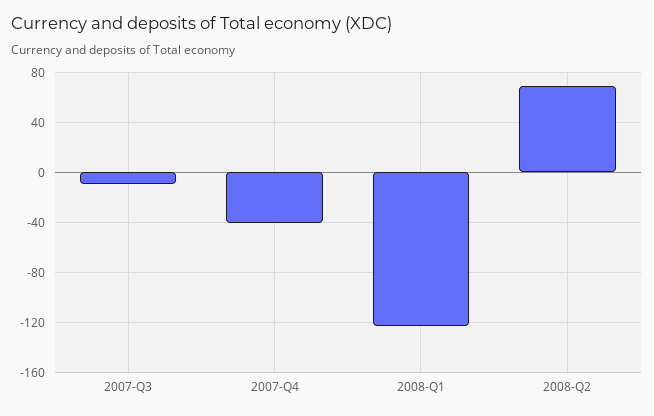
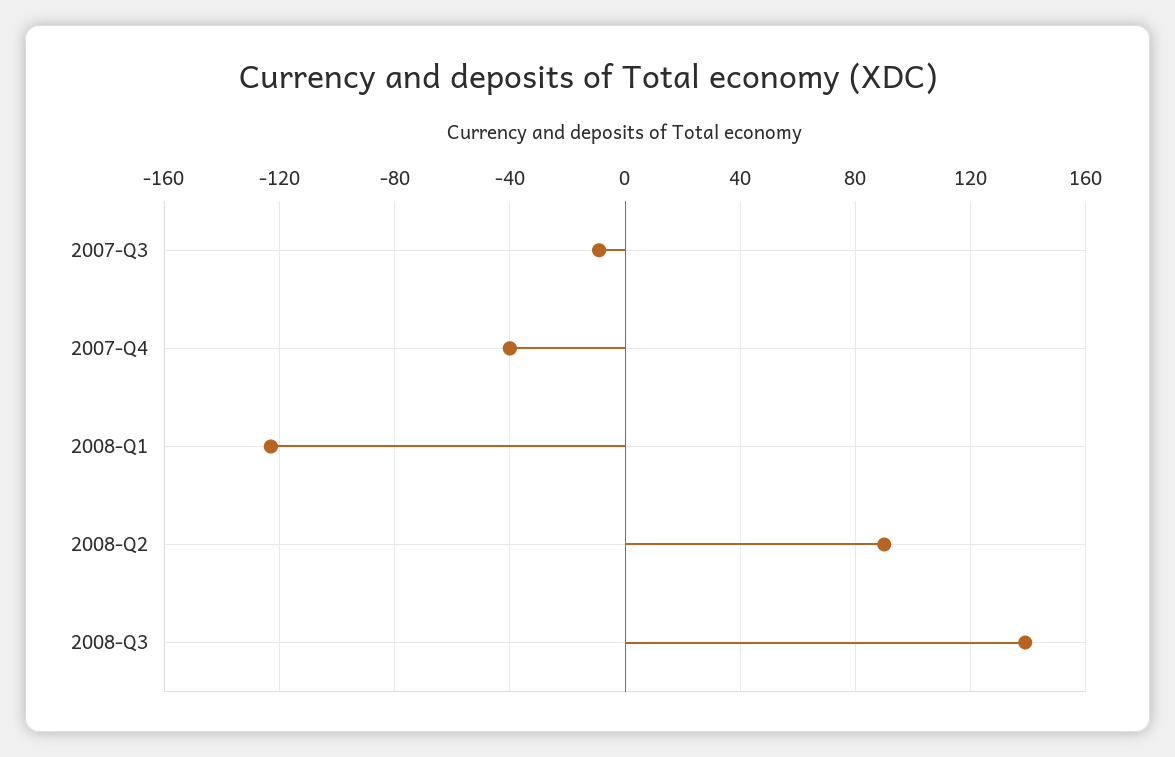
2008-Q2: 70 -> 90
2008-Q3: none -> 140

